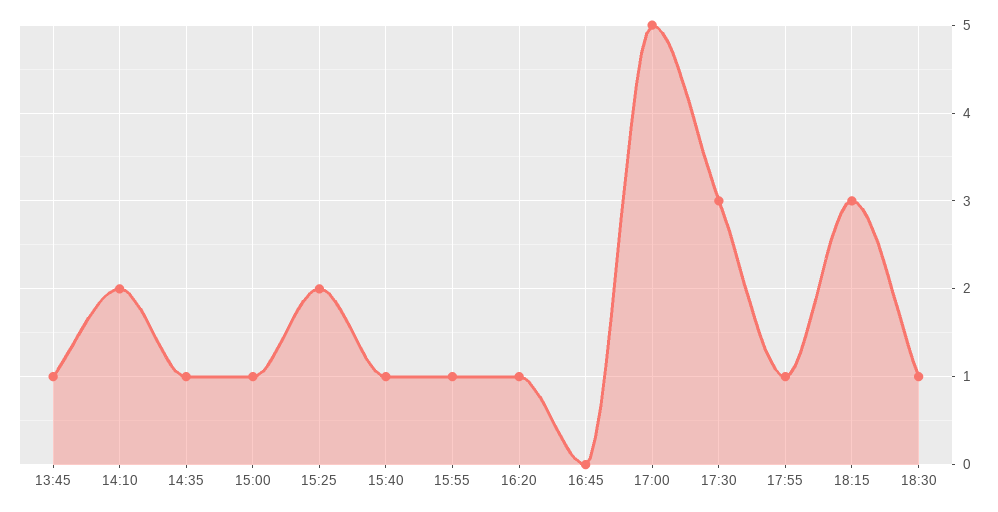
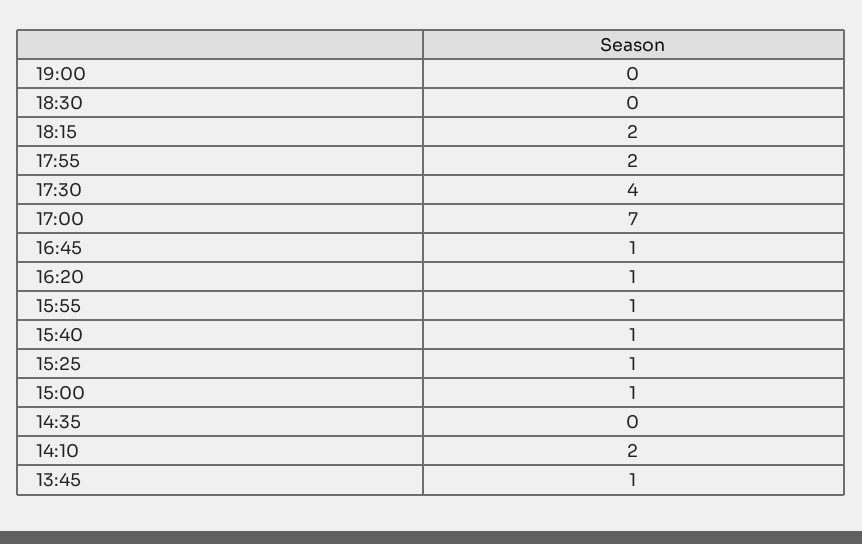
14:35: 1 -> 0
15:25: 2 -> 1
16:45: 0 -> 1
17:00: 5 -> 7
17:30: 3 -> 4
17:55: 1 -> 2
18:15: 3 -> 2
18:30: 1 -> 0
19:00: none -> 0

